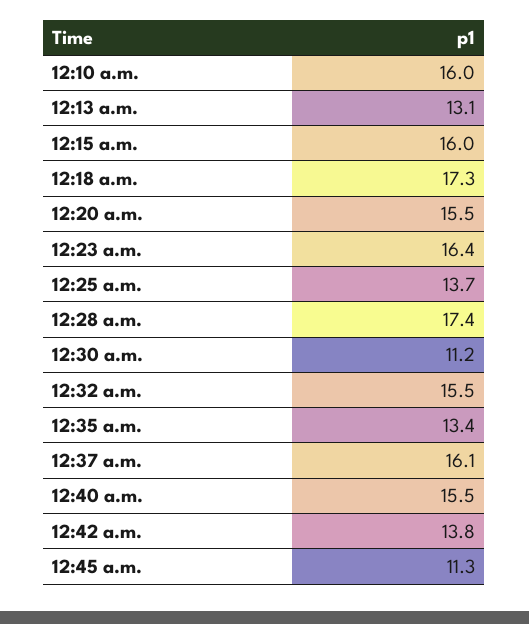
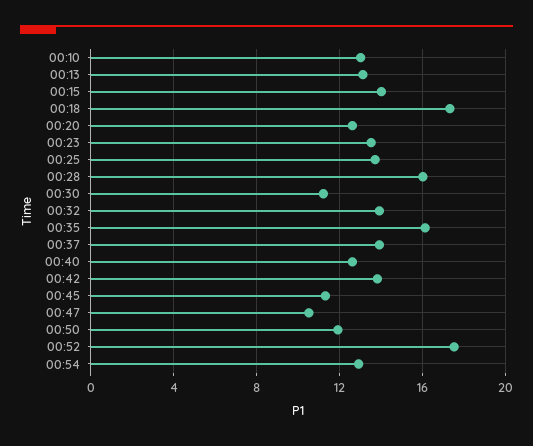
12:10 a.m.: 16 -> 13
12:15 a.m.: 16 -> 14
12:20 a.m.: 15.5 -> 12.5
12:23 a.m.: 16.4 -> 13.5
12:28 a.m.: 17.4 -> 16
12:32 a.m.: 15.5 -> 14
12:35 a.m.: 13.4 -> 16
12:37 a.m.: 16.1 -> 14
12:40 a.m.: 15.5 -> 12.5
00:47: none -> 10.5
00:50: none -> 12
00:52: none -> 17.5
00:54: none -> 13

